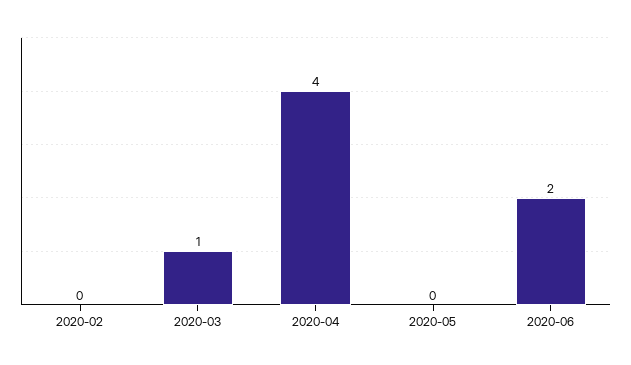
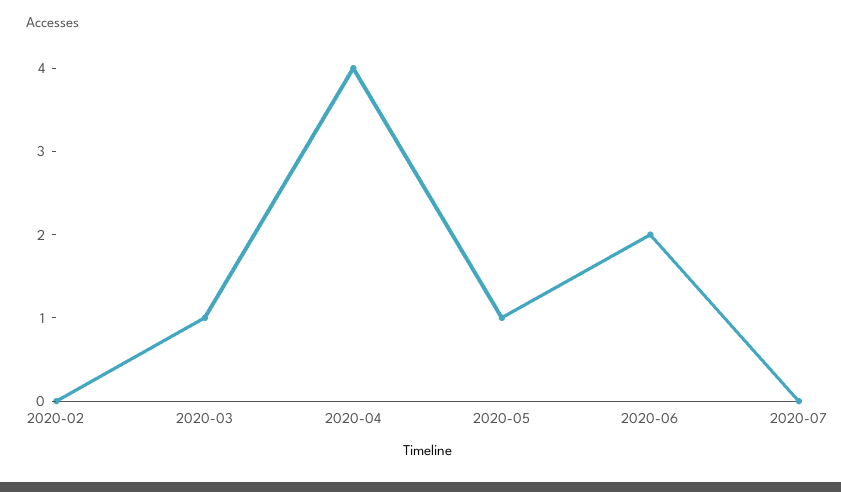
2020-05: 0 -> 1
2020-07: none -> 0

